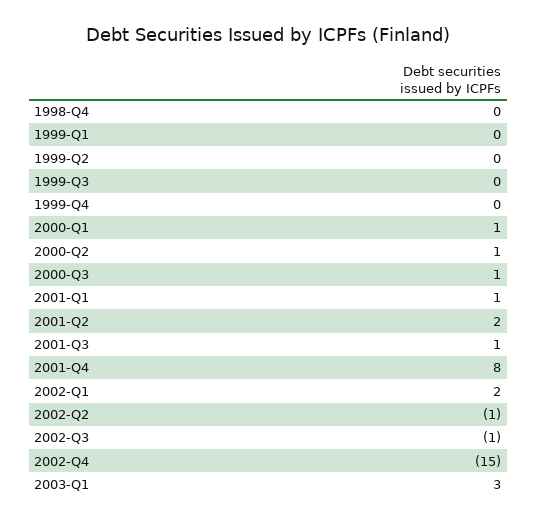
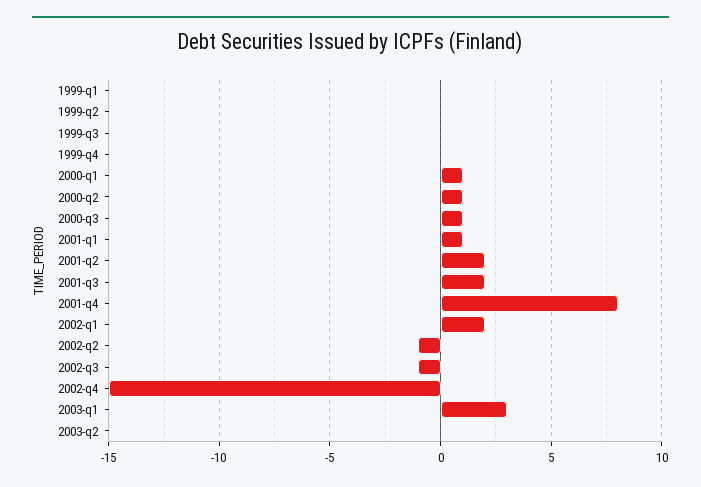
1998-Q4: 0 -> none
2001-Q3: 1 -> 2
2003-q2: none -> 0

